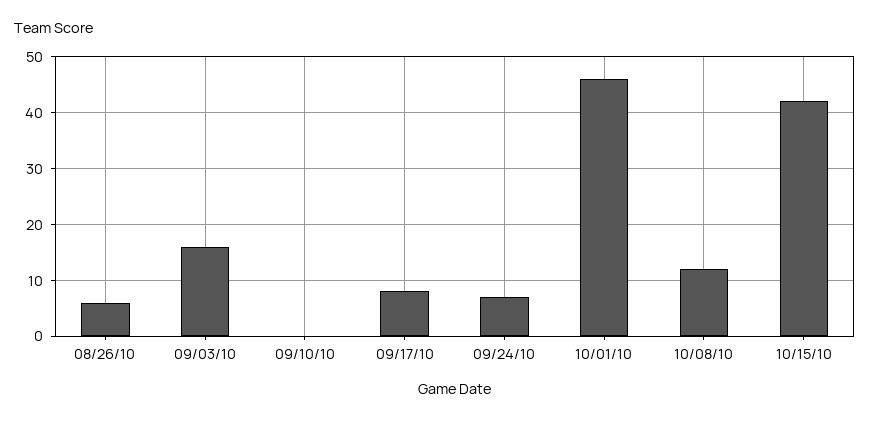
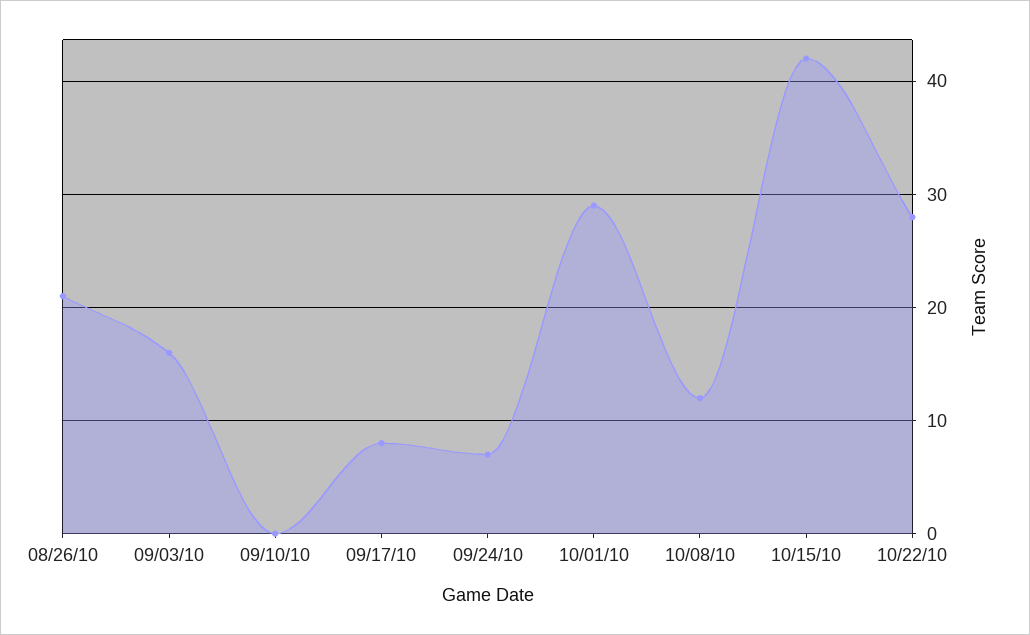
08/26/10: 5 -> 21
10/01/10: 45 -> 29
10/22/10: none -> 28

